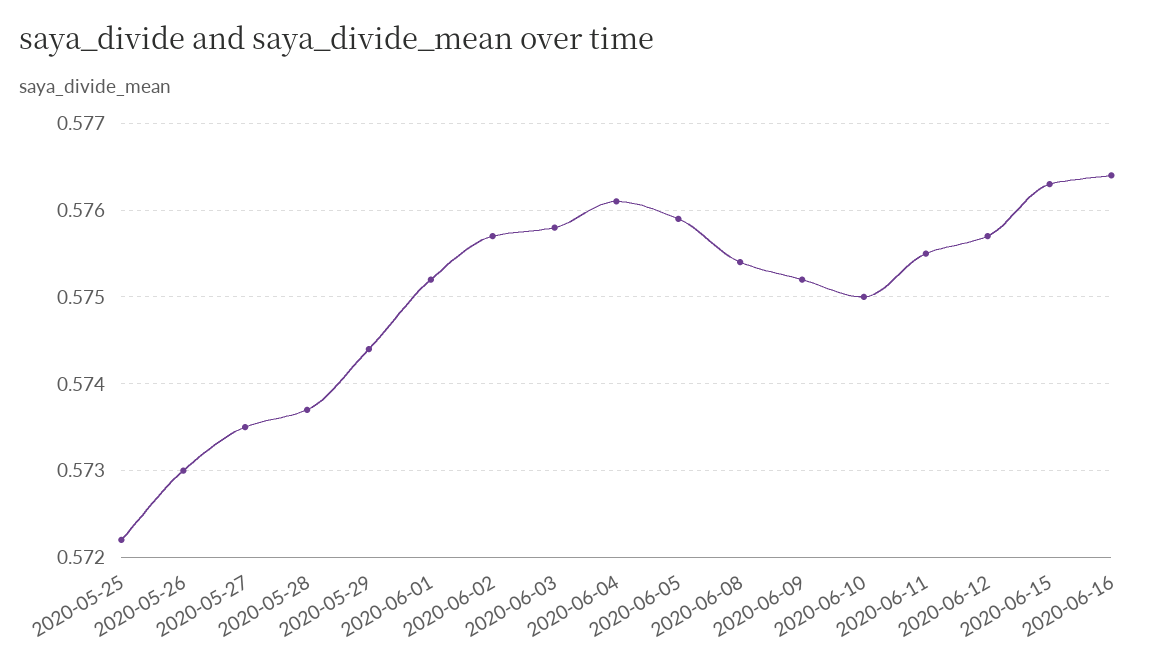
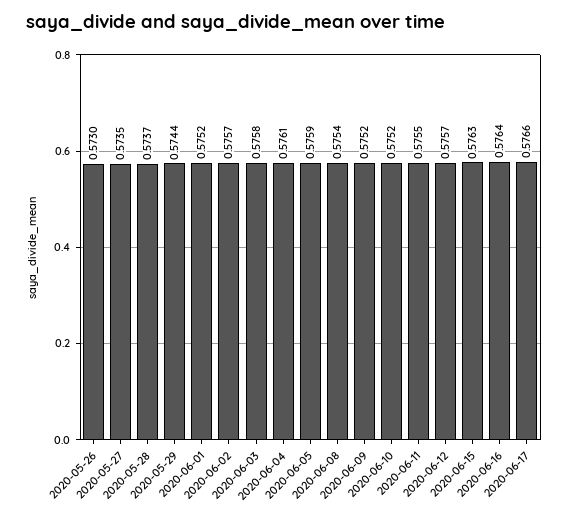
2020-05-25: 0.5722 -> none
2020-06-10: 0.575 -> 0.5752
2020-06-17: none -> 0.5766

